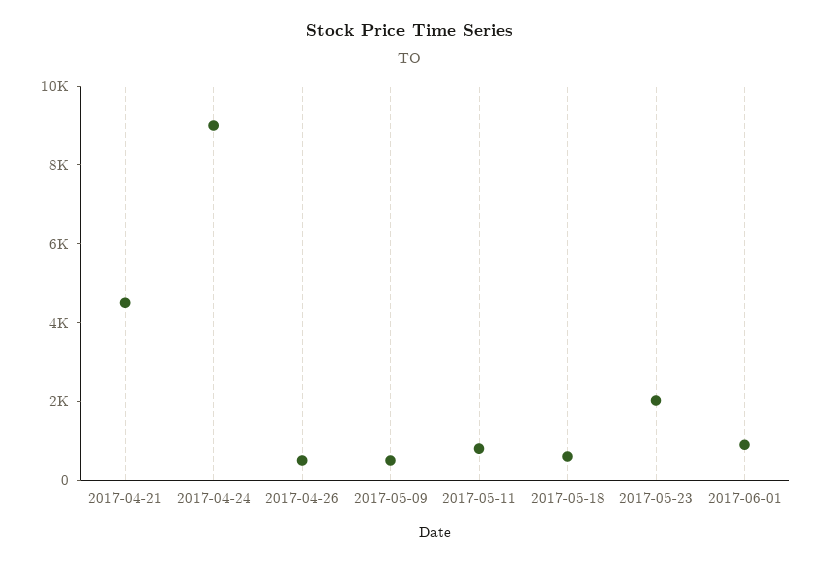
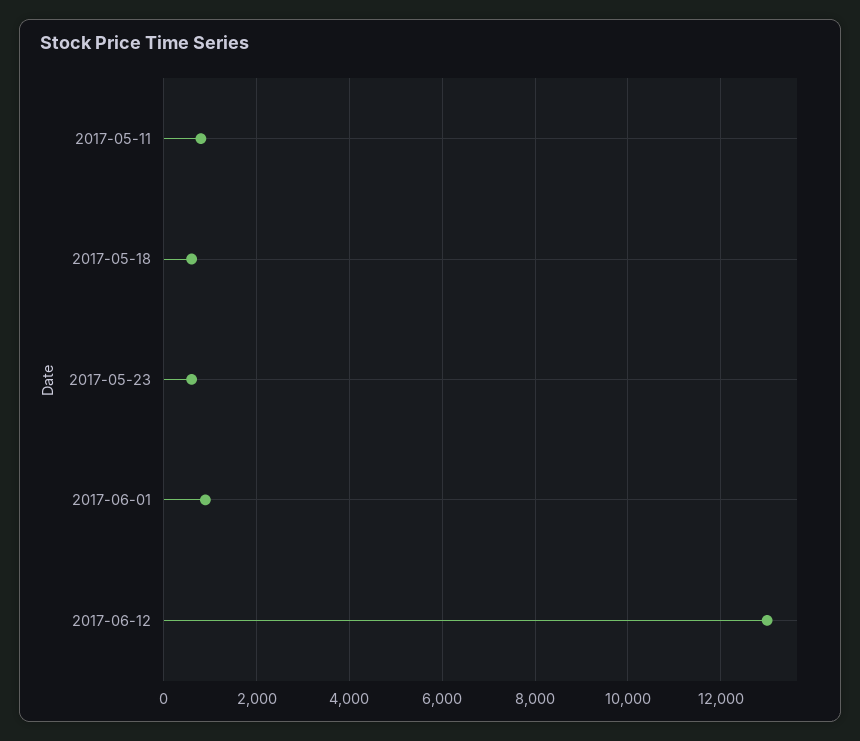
2017-04-21: 4500 -> none
2017-04-24: 9000 -> none
2017-04-26: 500 -> none
2017-05-09: 500 -> none
2017-05-23: 2000 -> 600
2017-06-12: none -> 13000

